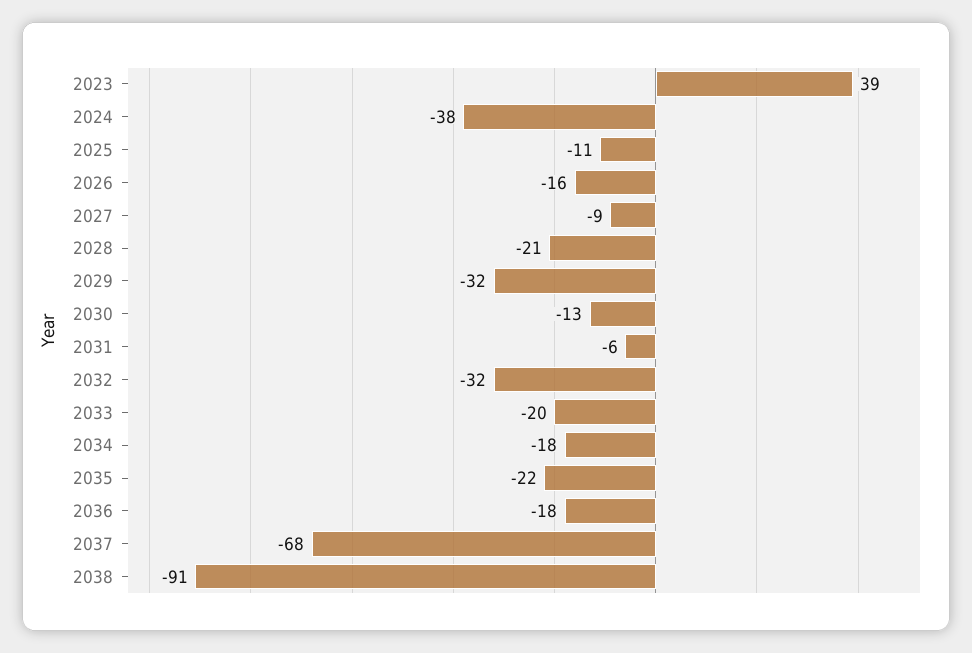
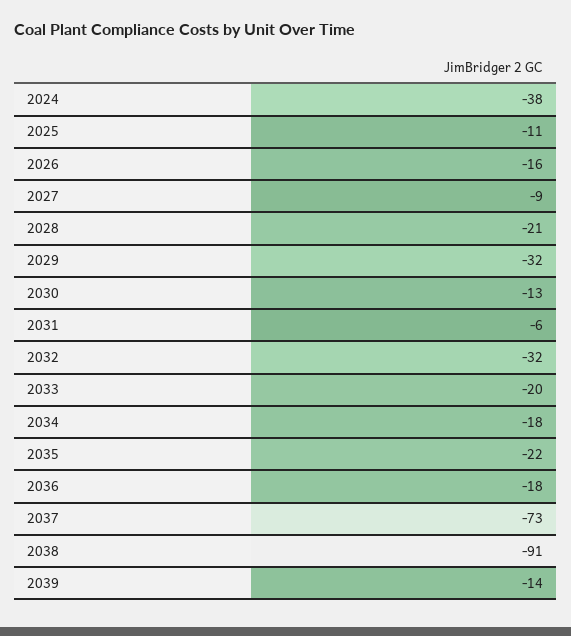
2023: 39 -> none
2037: -68 -> -73
2039: none -> -14

